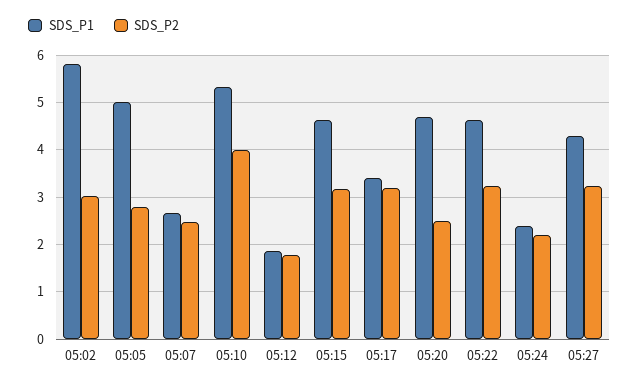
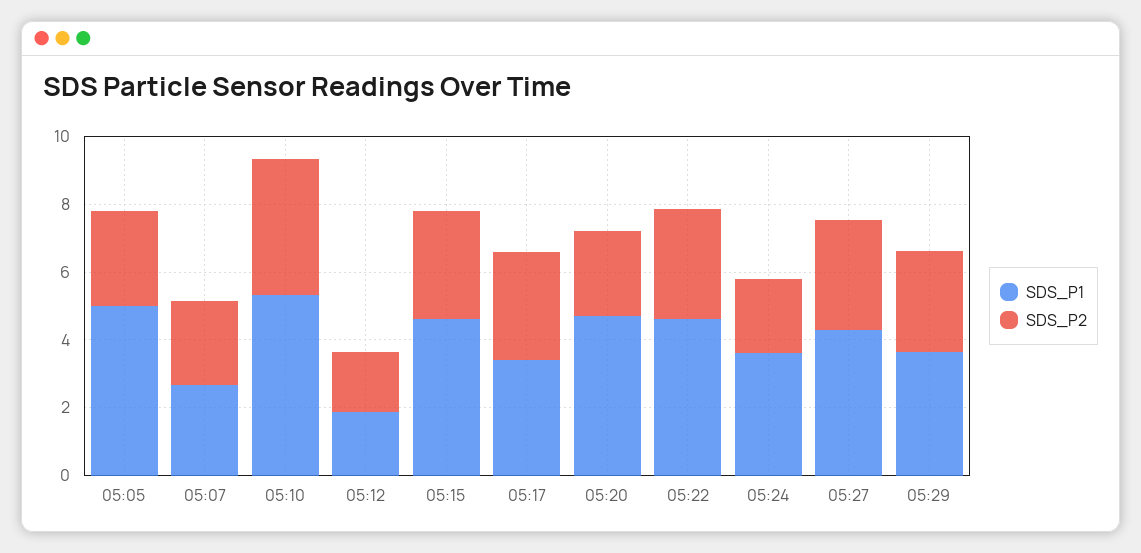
SDS_P1, 05:02: 5.8 -> none
SDS_P2, 05:02: 3 -> none
SDS_P1, 05:24: 2.4 -> 3.5
SDS_P1, 05:29: none -> 3.5
SDS_P2, 05:29: none -> 3

